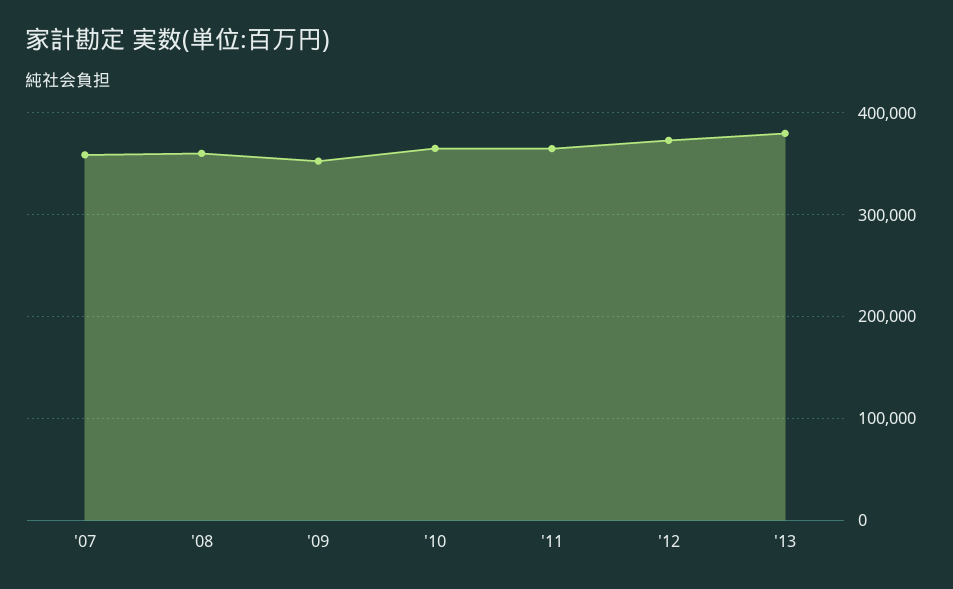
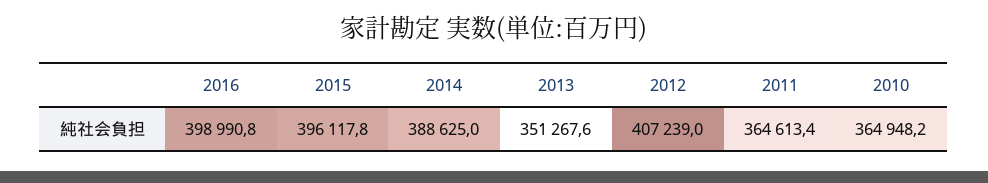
'07: 360000 -> none
'08: 360000 -> none
'09: 350000 -> none
'12: 370000 -> 407239
'13: 380000 -> 351267.6
2016: none -> 398990.8
2015: none -> 396117.8
2014: none -> 388625

